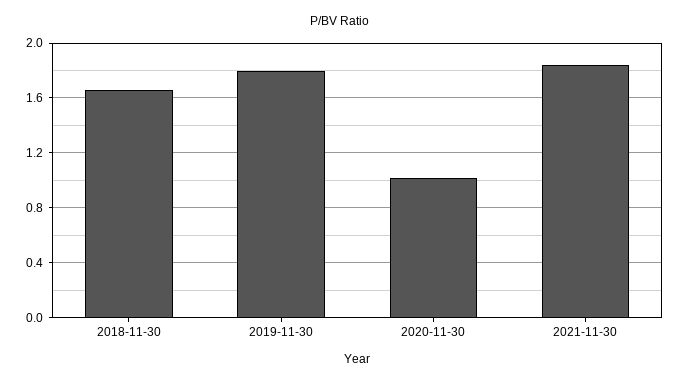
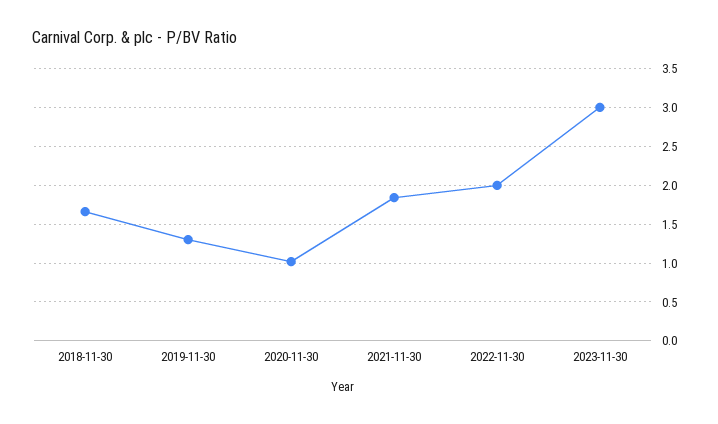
2019-11-30: 1.8 -> 1.3
2022-11-30: none -> 2
2023-11-30: none -> 3

